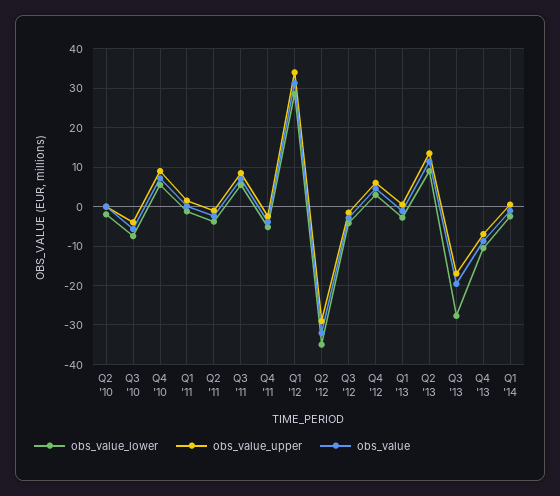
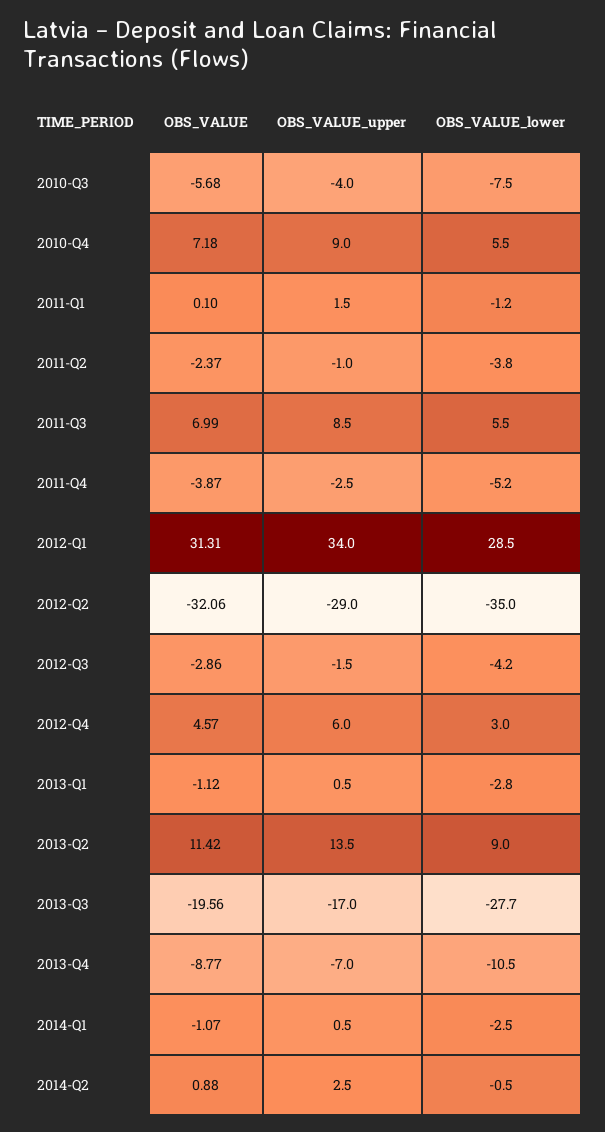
obs_value_lower, Q2 '10: -2 -> none
obs_value_upper, Q2 '10: 0 -> none
obs_value, Q2 '10: 0 -> none
obs_value, 2014-Q2: none -> 0.88
obs_value_upper, 2014-Q2: none -> 2.5
obs_value_lower, 2014-Q2: none -> -0.5

